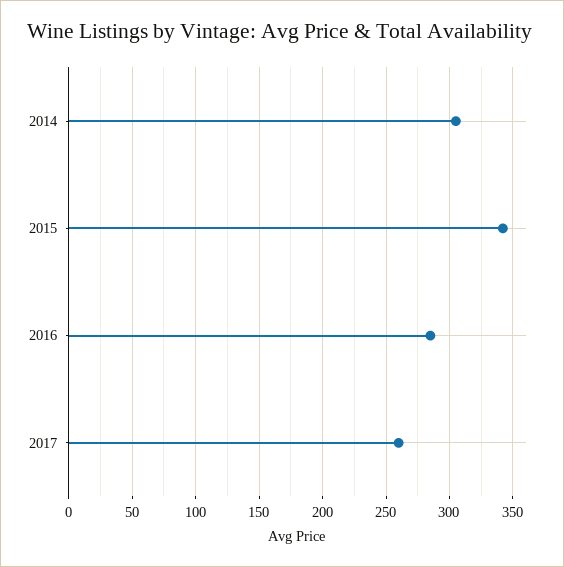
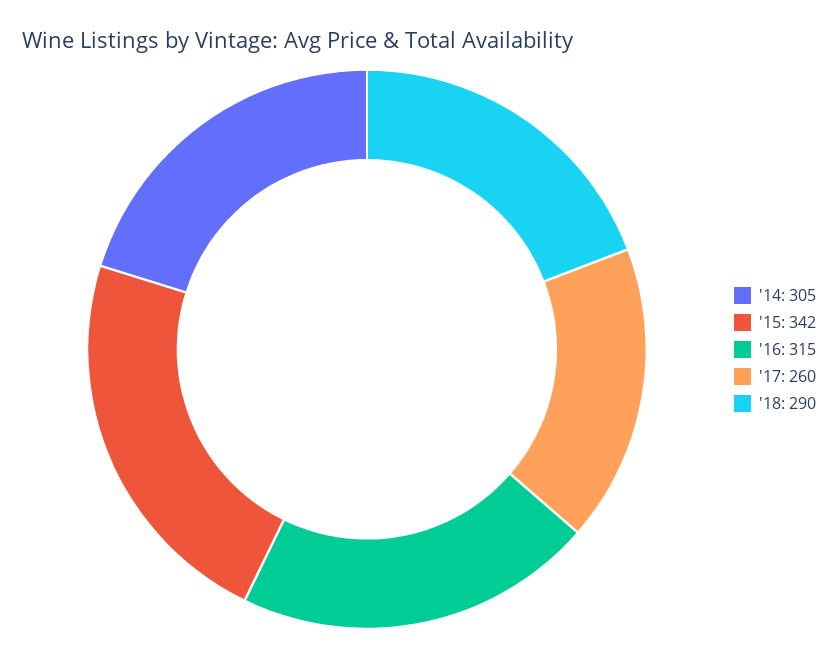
2016: 285 -> 315
'18: none -> 290

